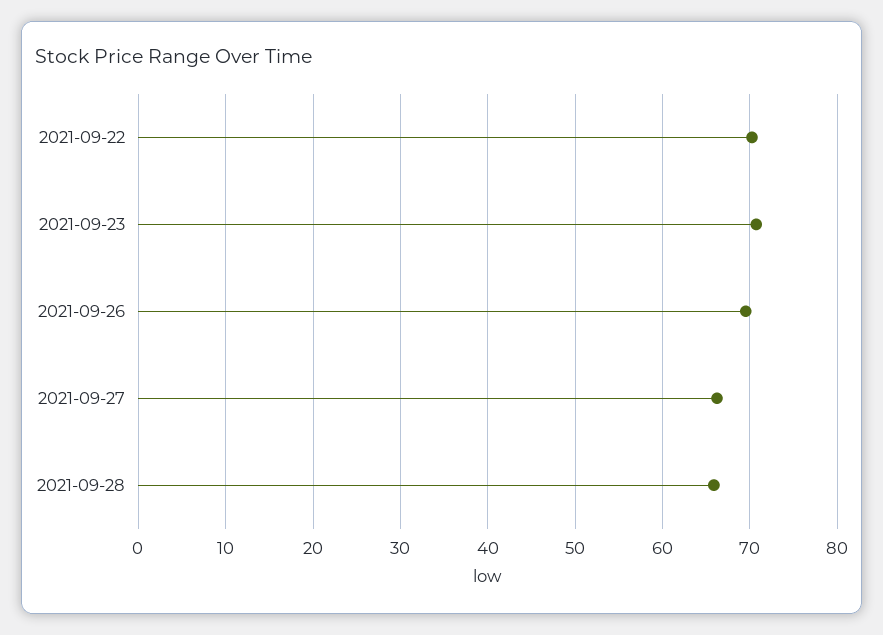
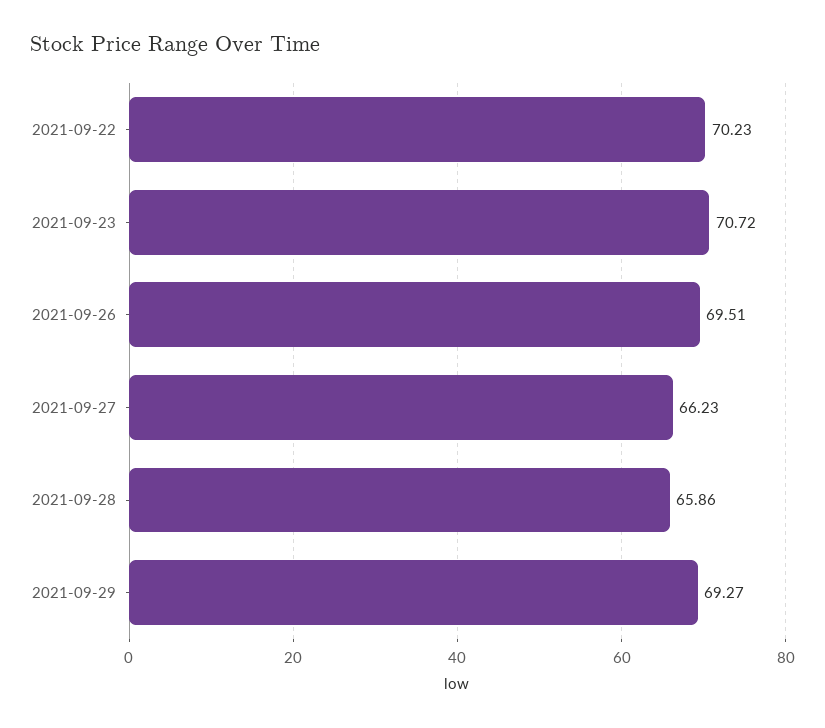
2021-09-29: none -> 69.27

